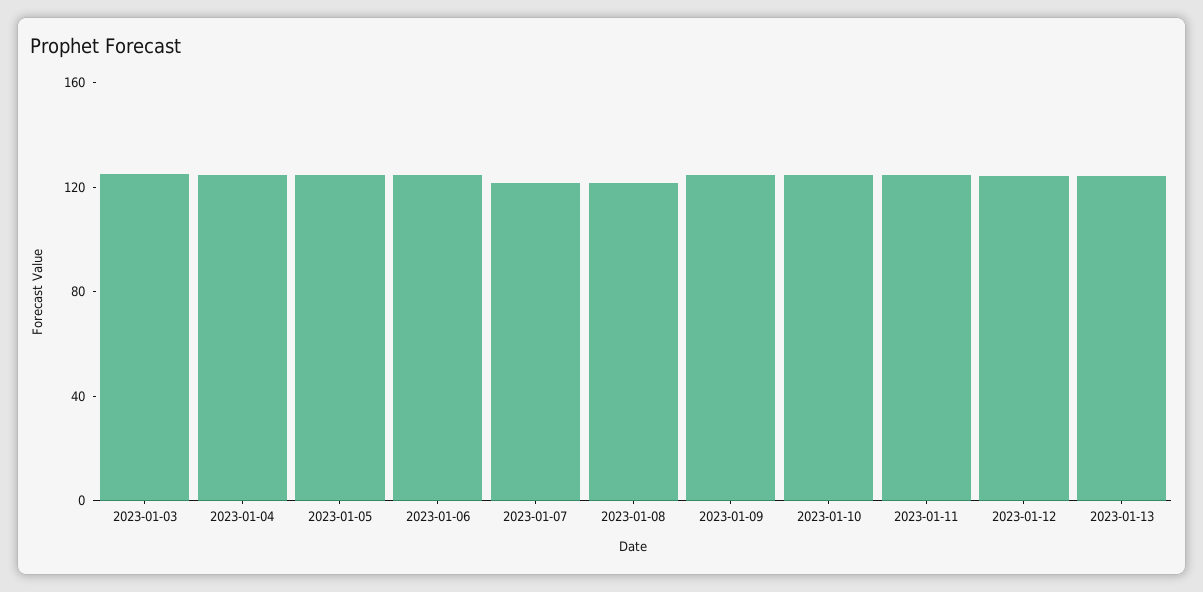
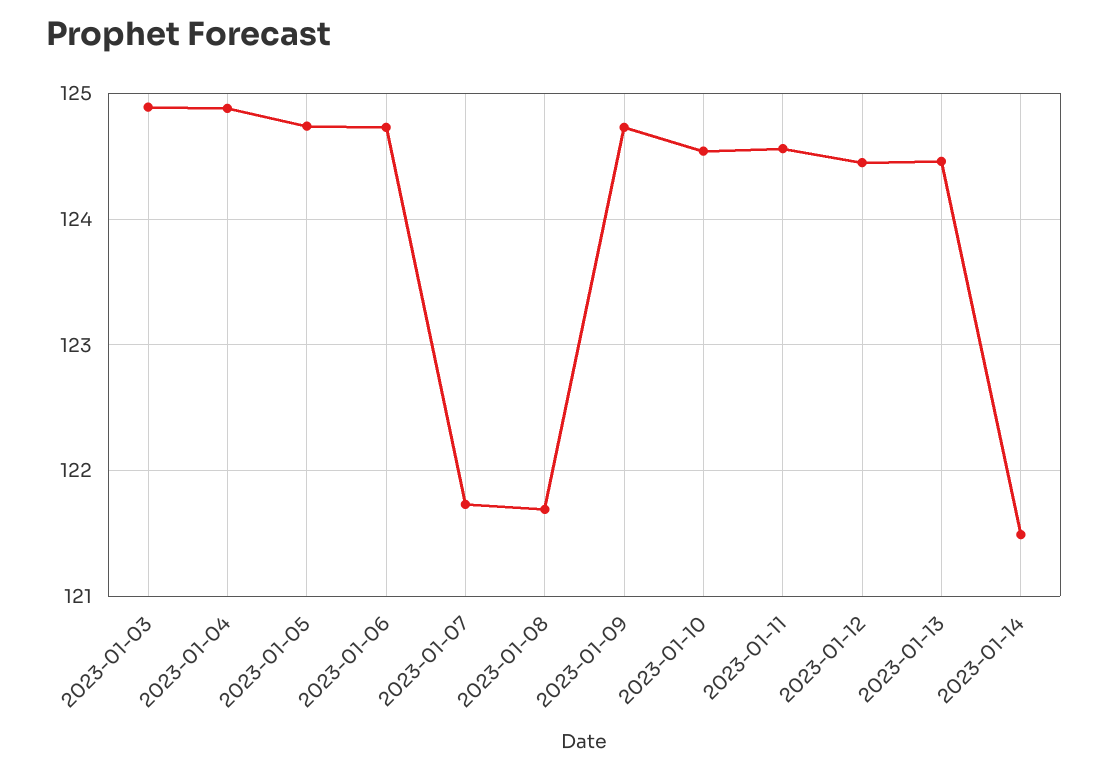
2023-01-14: none -> 121.5

